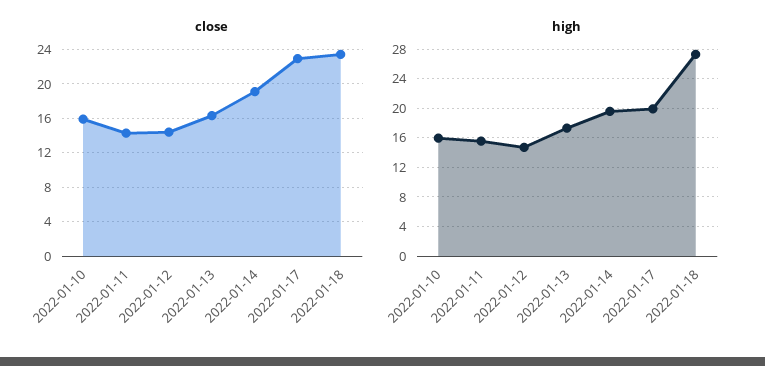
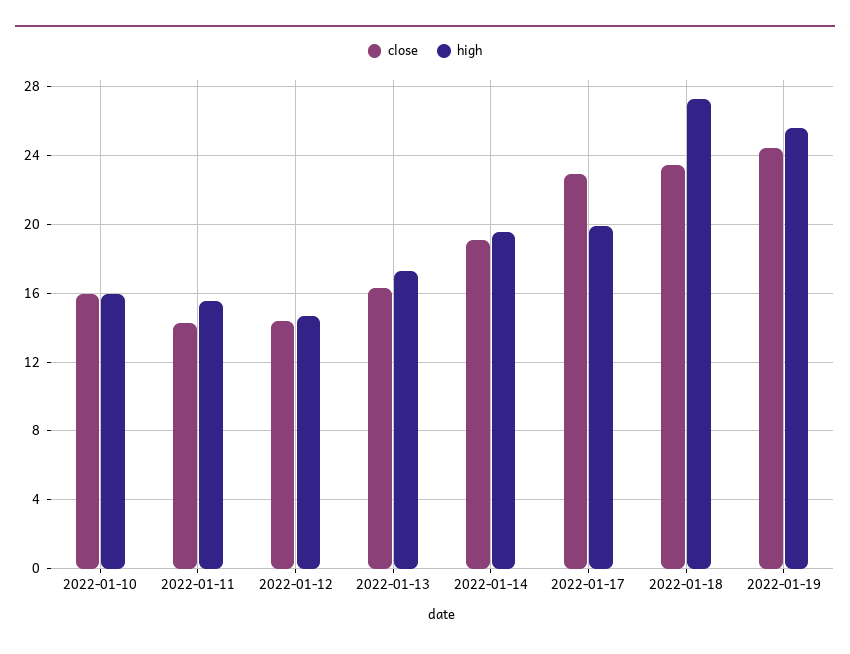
close, 2022-01-19: none -> 24.5
high, 2022-01-19: none -> 25.5

